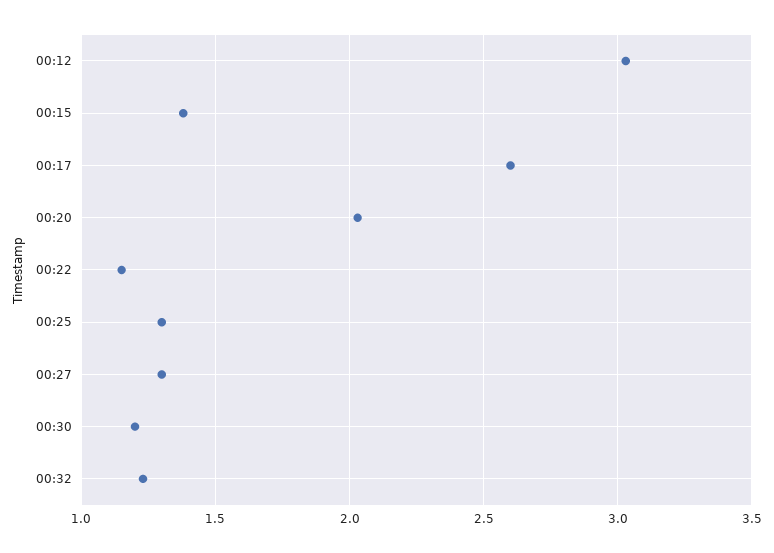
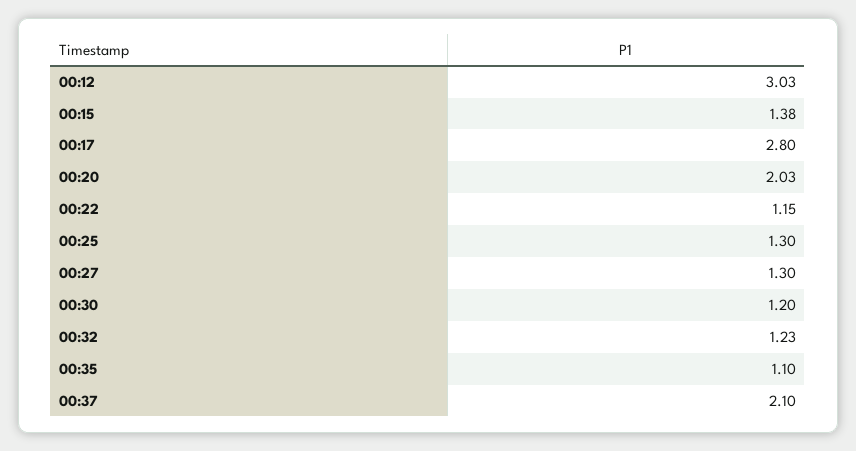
00:17: 2.6 -> 2.8
00:35: none -> 1.1
00:37: none -> 2.1

